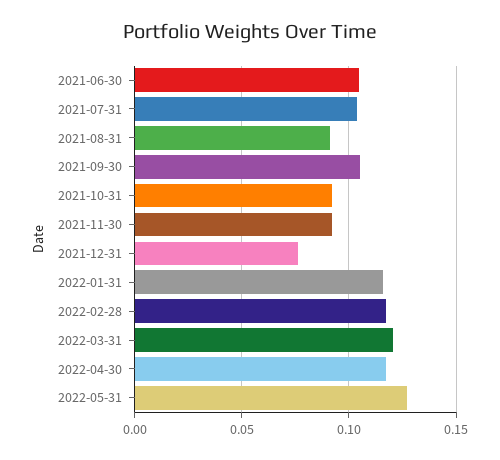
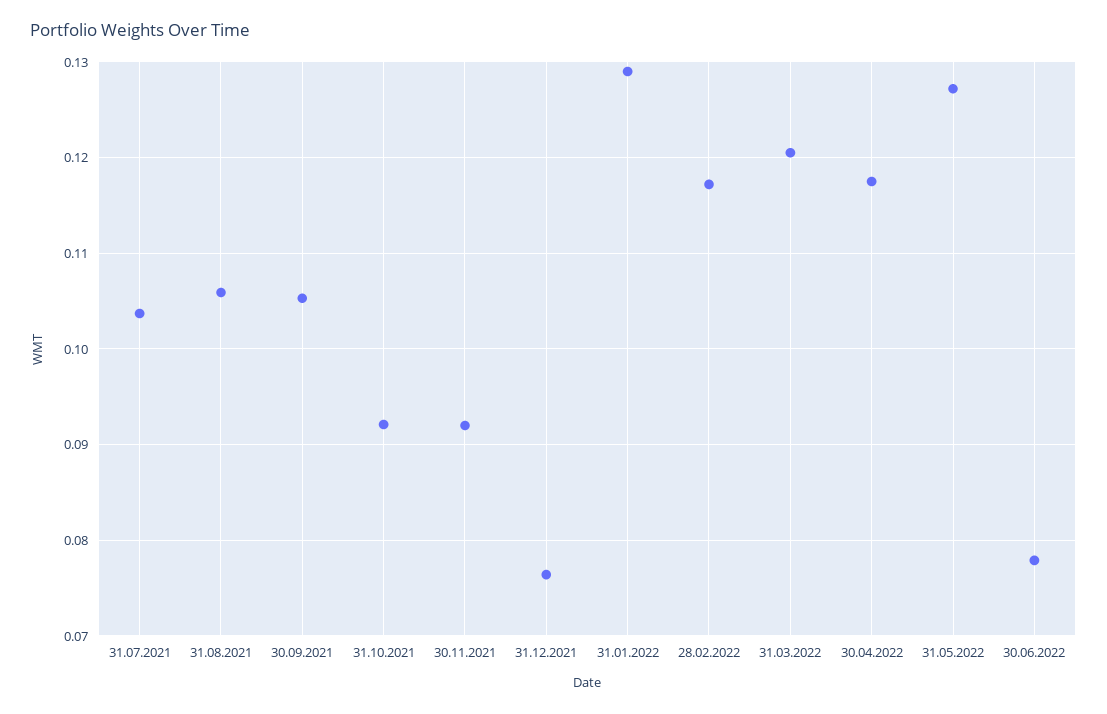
2021-06-30: 0.105 -> none
2021-08-31: 0.09 -> 0.106
2022-01-31: 0.115 -> 0.129
30.06.2022: none -> 0.078

